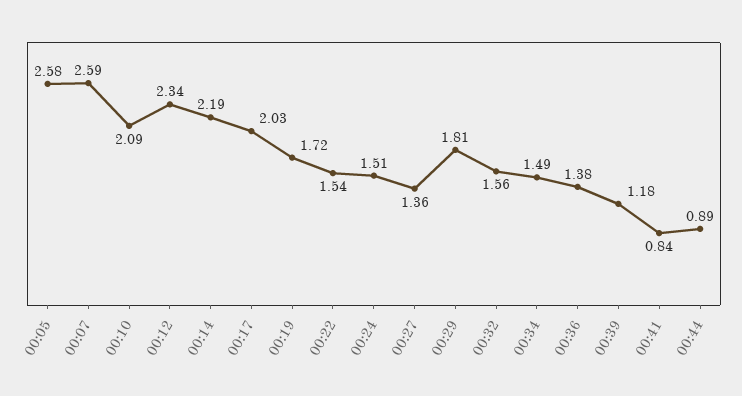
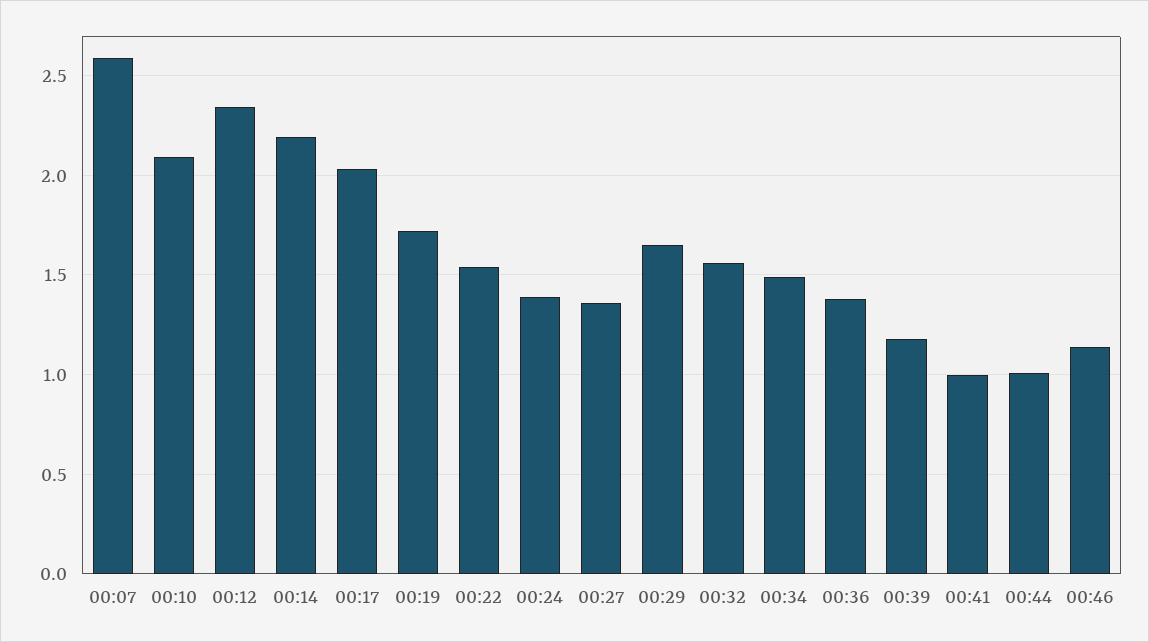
00:05: 2.58 -> none
00:24: 1.51 -> 1.4
00:29: 1.81 -> 1.65
00:41: 0.84 -> 1
00:44: 0.89 -> 1
00:46: none -> 1.15

